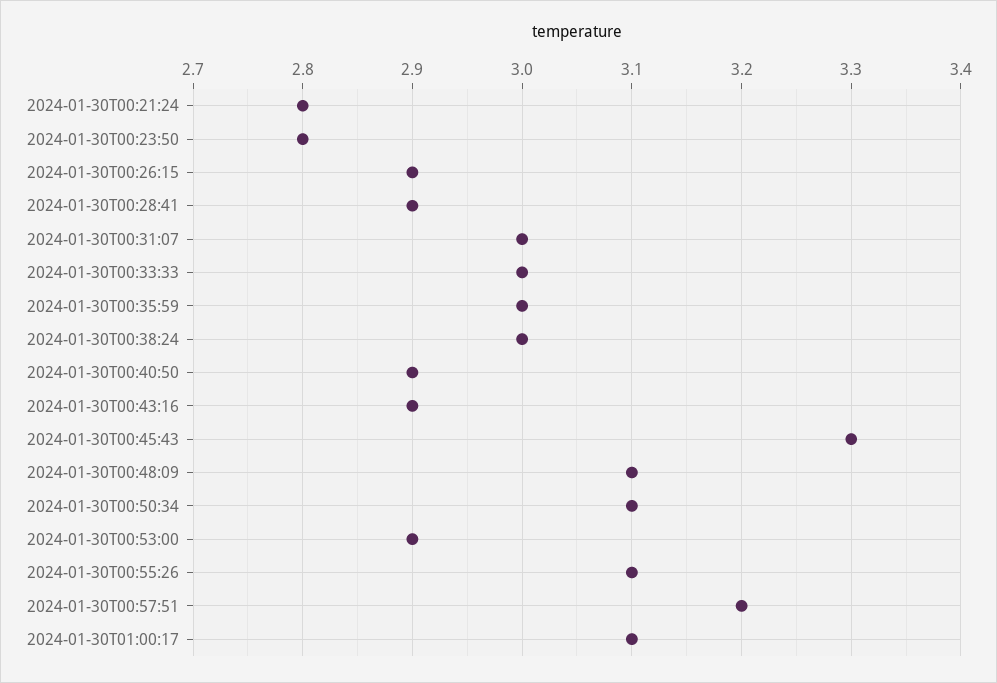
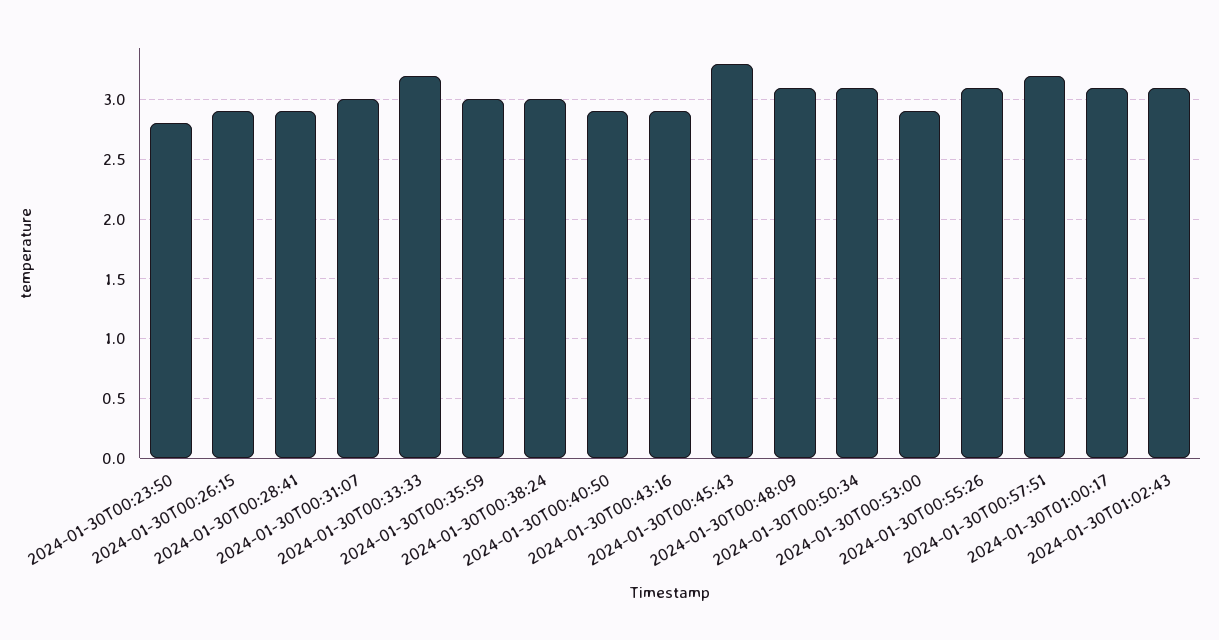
2024-01-30T00:21:24: 2.8 -> none
2024-01-30T00:33:33: 3 -> 3.2
2024-01-30T01:02:43: none -> 3.1

